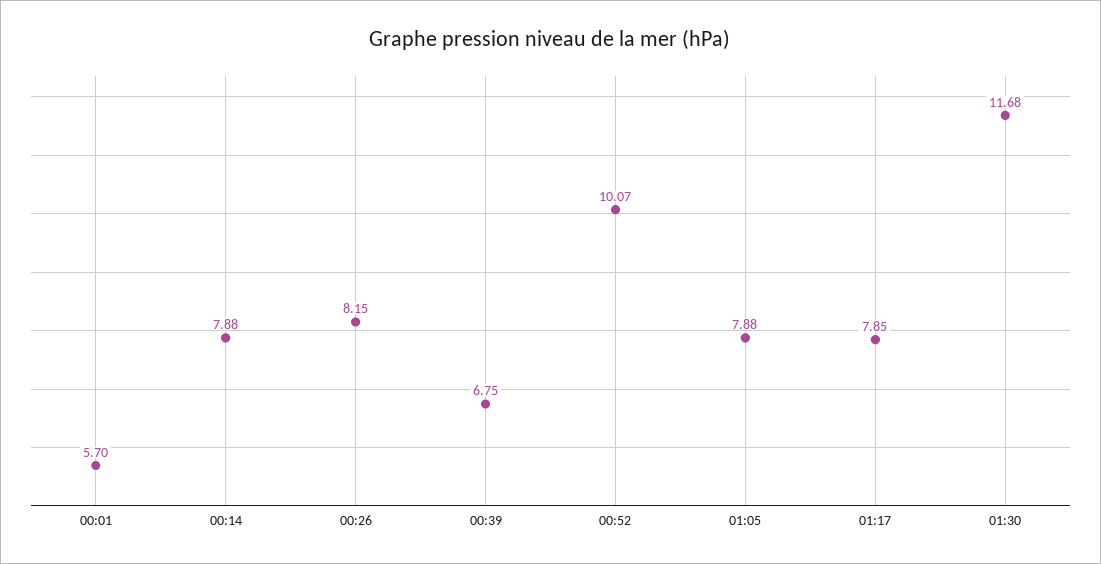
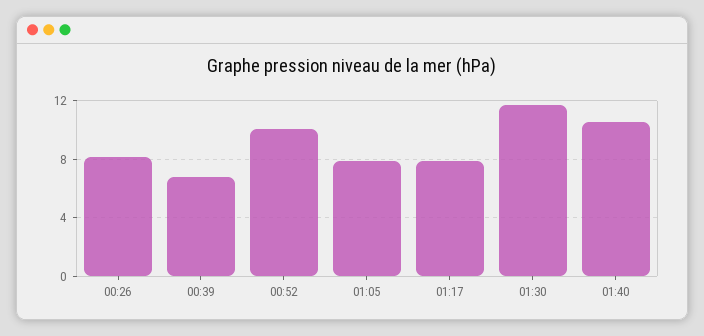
00:01: 5.7 -> none
00:14: 7.88 -> none
01:40: none -> 10.5

